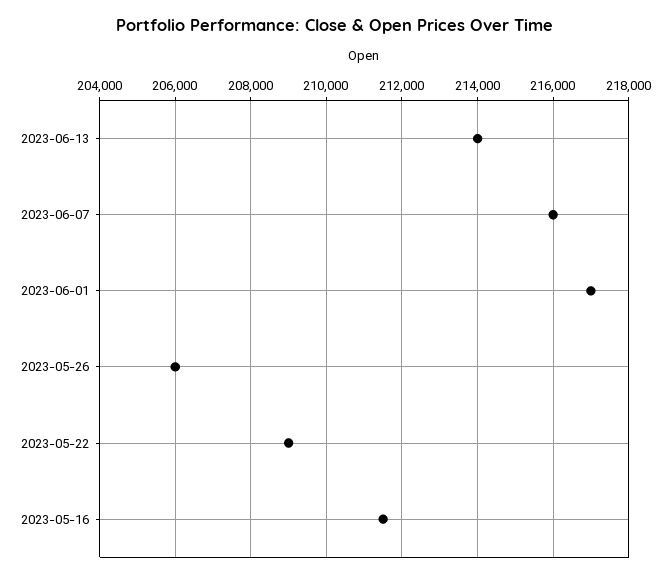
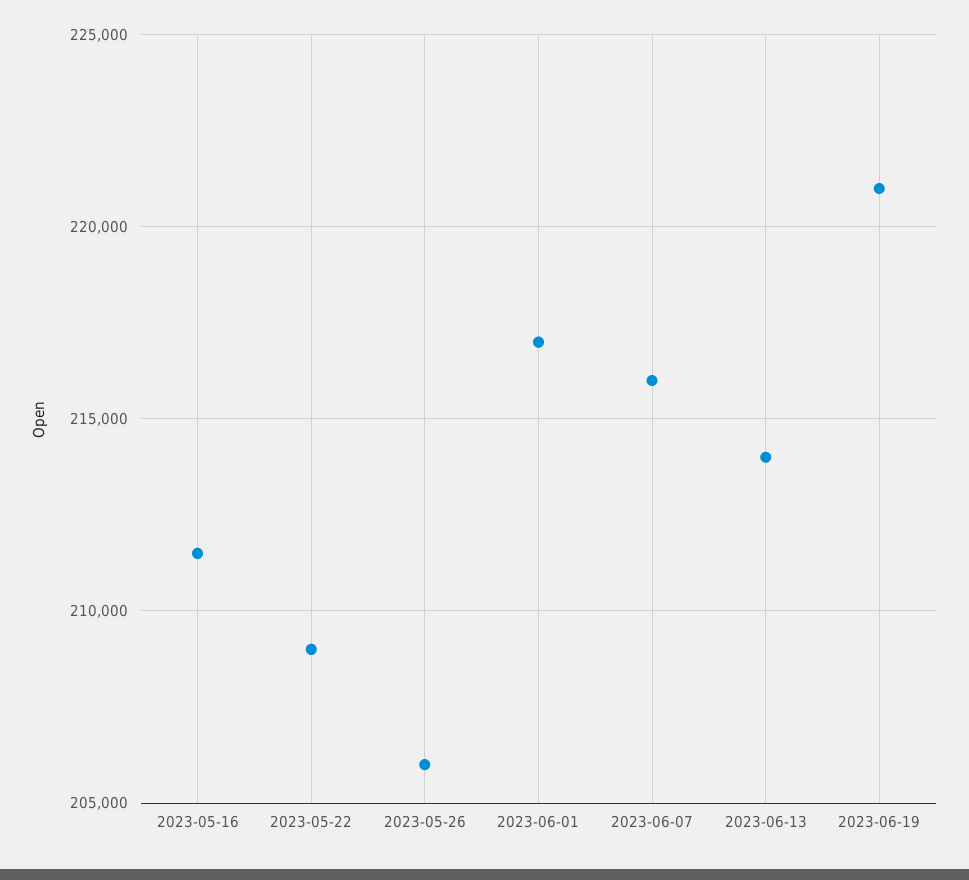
2023-06-19: none -> 221000

